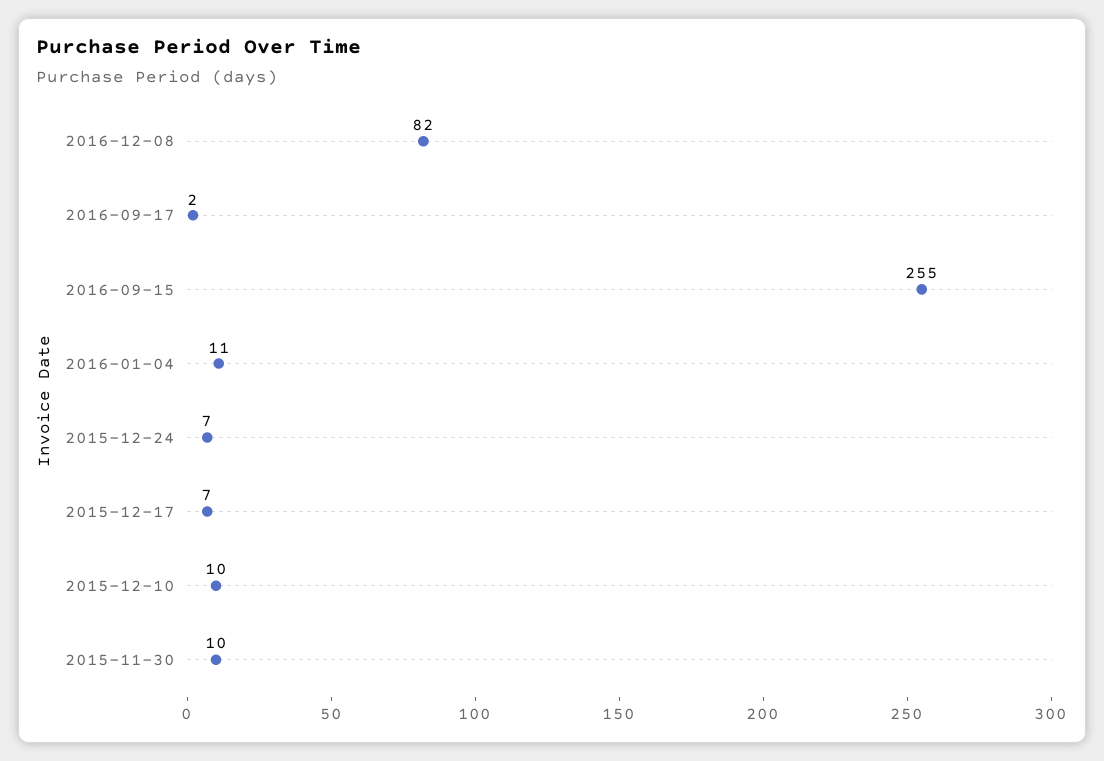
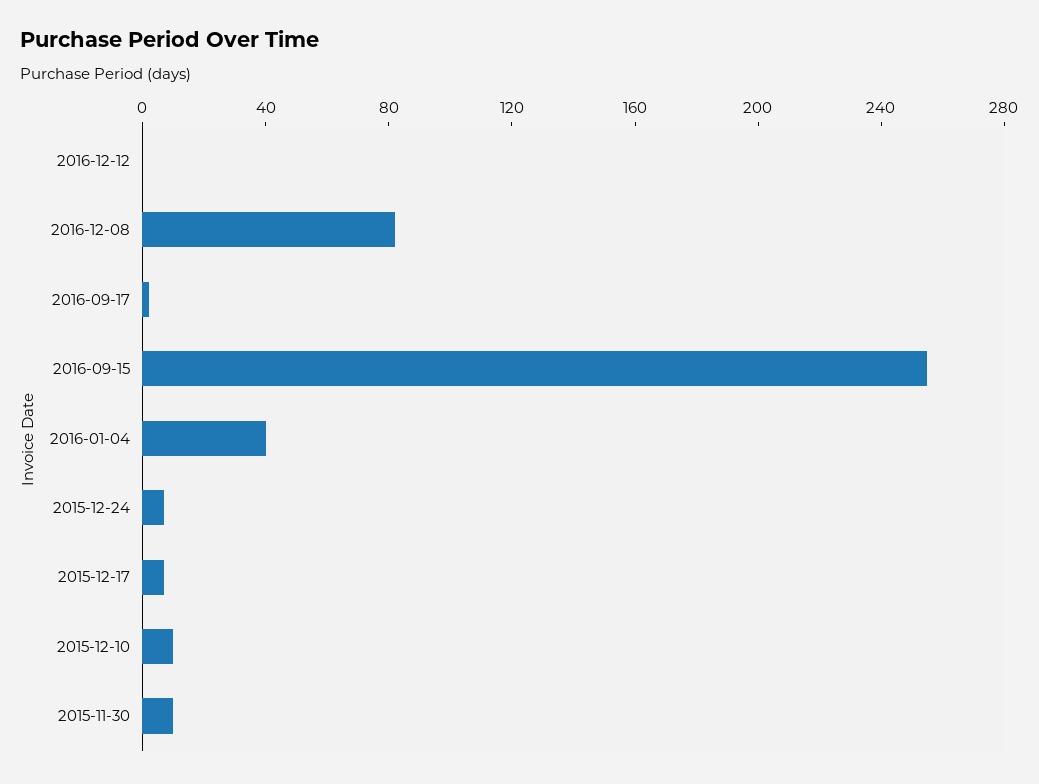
2016-01-04: 11 -> 40
2016-12-12: none -> 0

